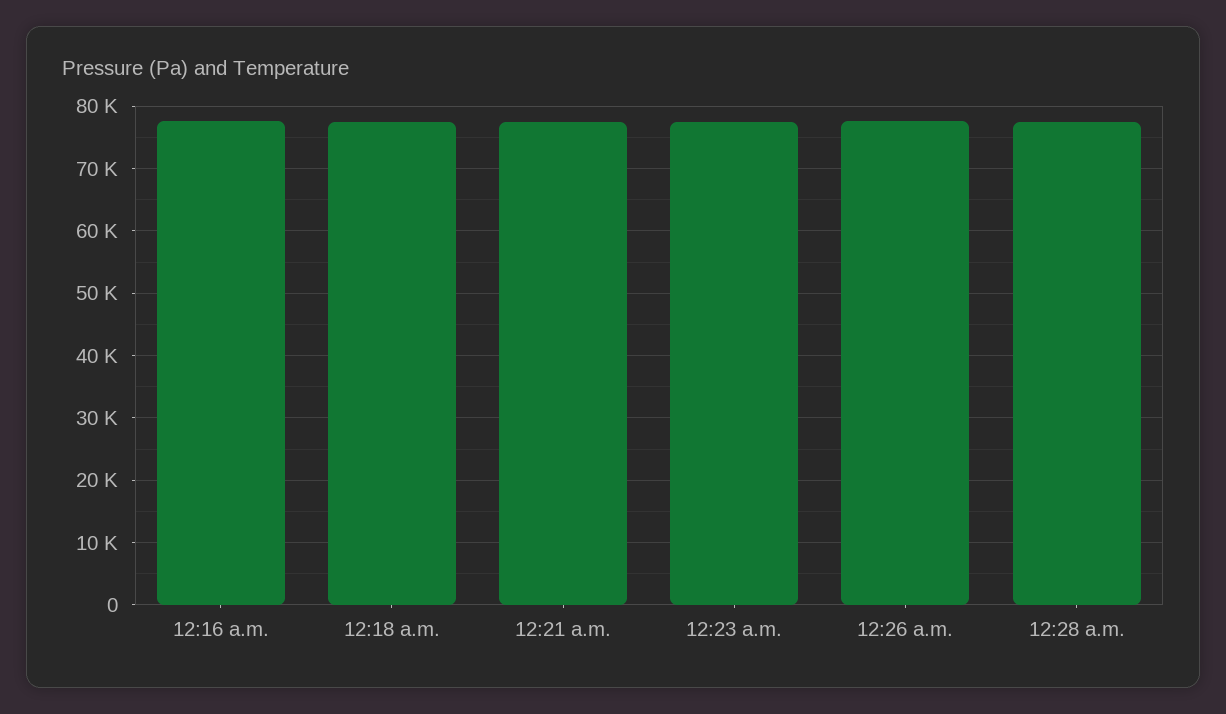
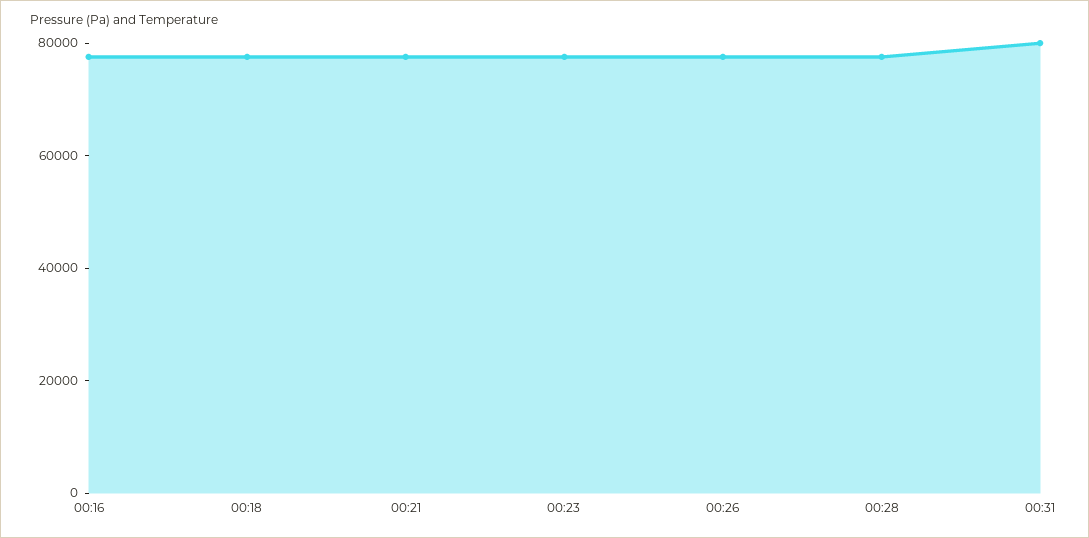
00:31: none -> 80000

